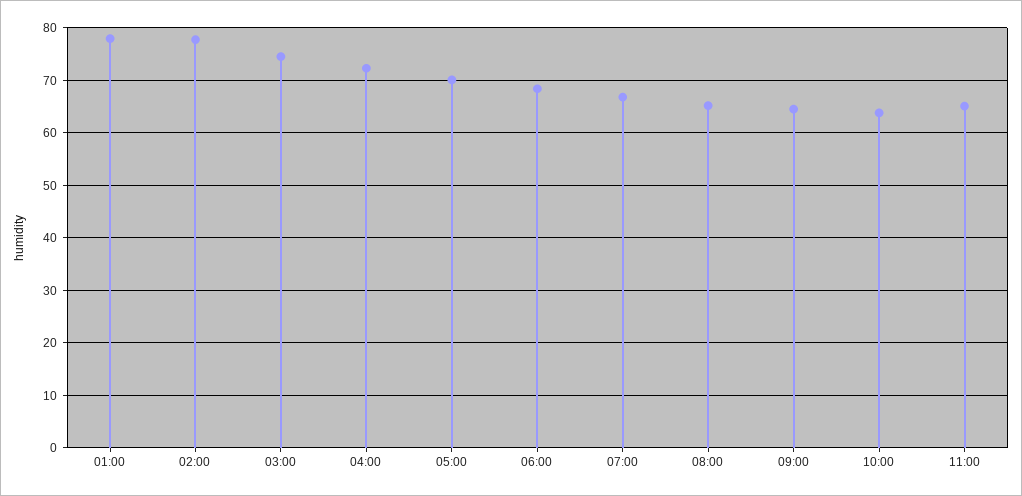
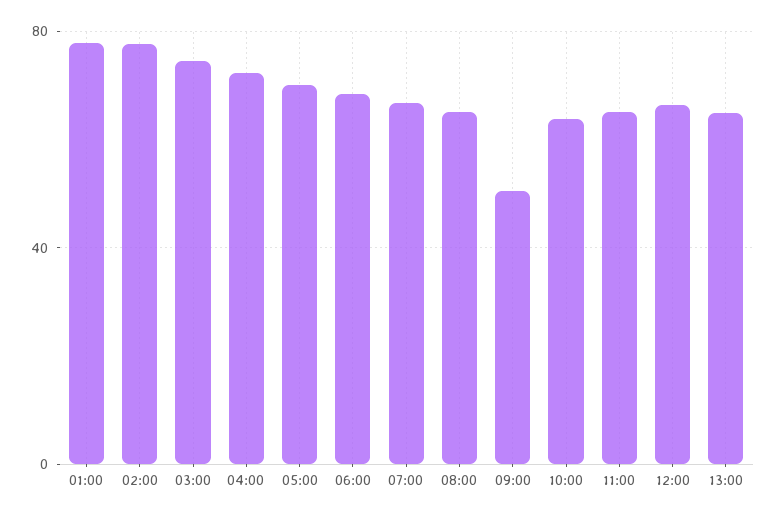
09:00: 64 -> 50
12:00: none -> 65
13:00: none -> 65

